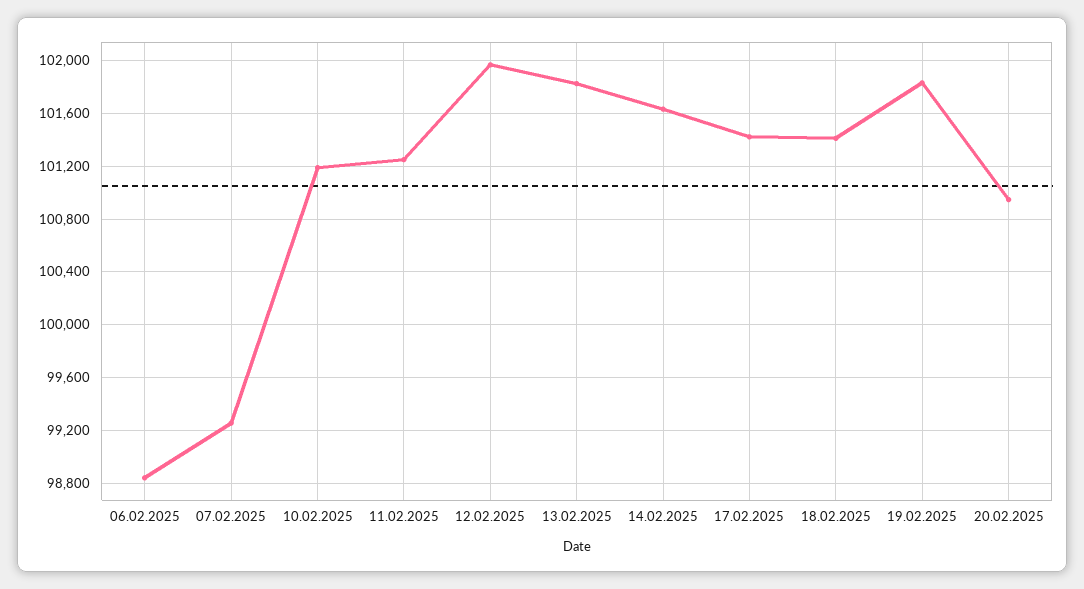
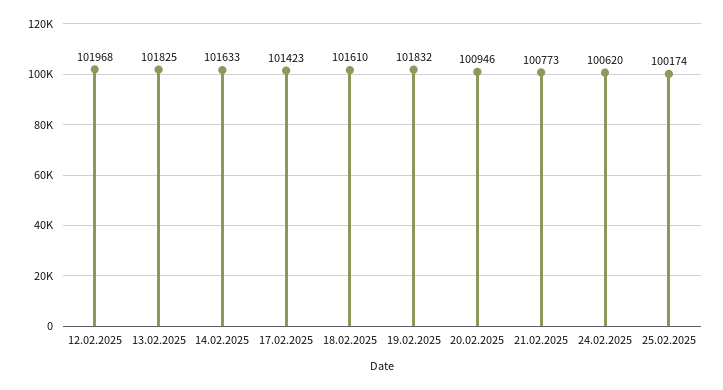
06.02.2025: 98850 -> none
07.02.2025: 99250 -> none
10.02.2025: 101200 -> none
11.02.2025: 101250 -> none
18.02.2025: 101400 -> 101610
21.02.2025: none -> 100773
24.02.2025: none -> 100620
25.02.2025: none -> 100174

